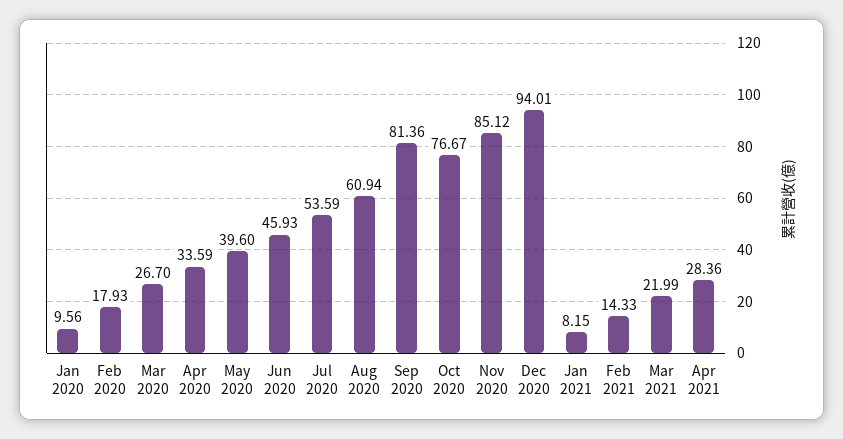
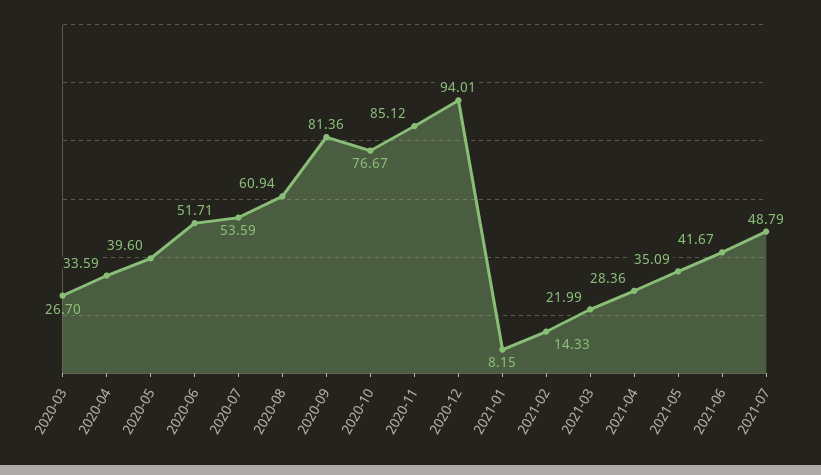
Jan 2020: 9.56 -> none
Feb 2020: 17.93 -> none
Jun 2020: 45.93 -> 51.71
2021-05: none -> 35.09
2021-06: none -> 41.67
2021-07: none -> 48.79

